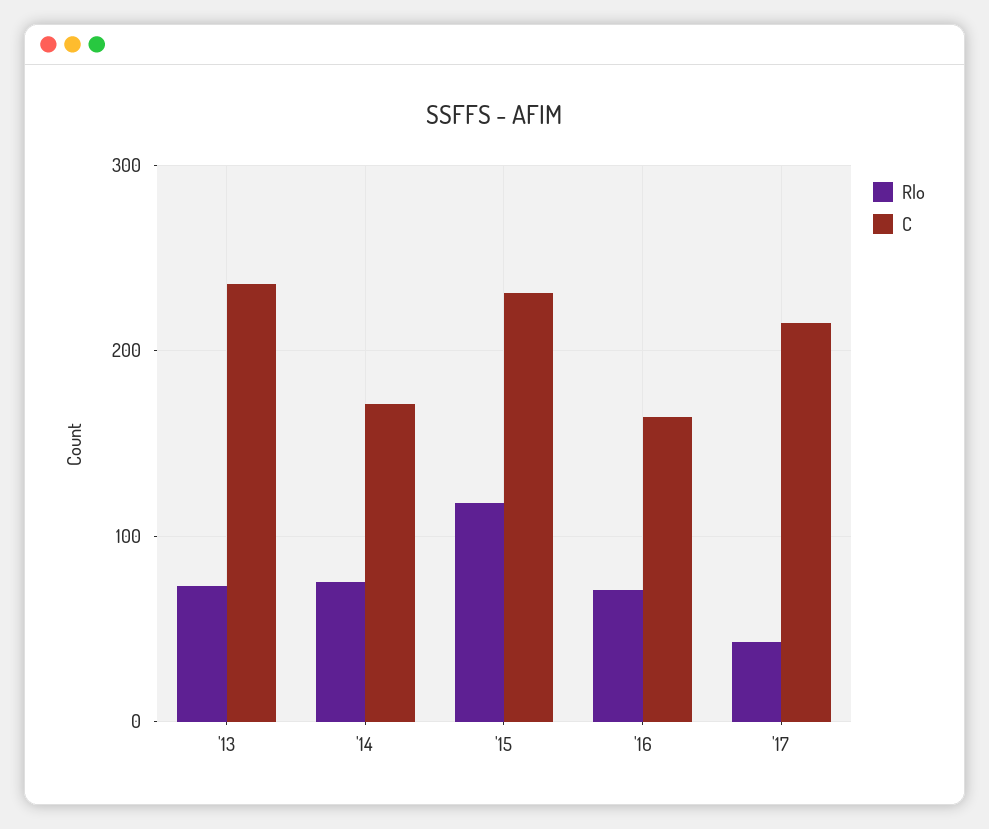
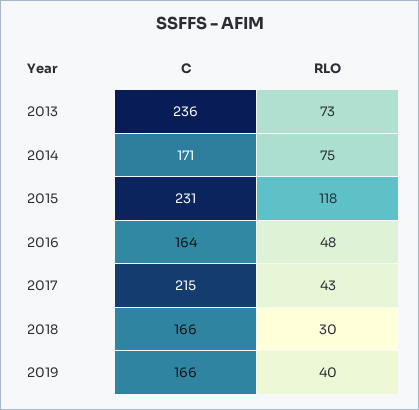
Rlo, '16: 70 -> 48
C, 2018: none -> 166
Rlo, 2018: none -> 30
C, 2019: none -> 166
Rlo, 2019: none -> 40

